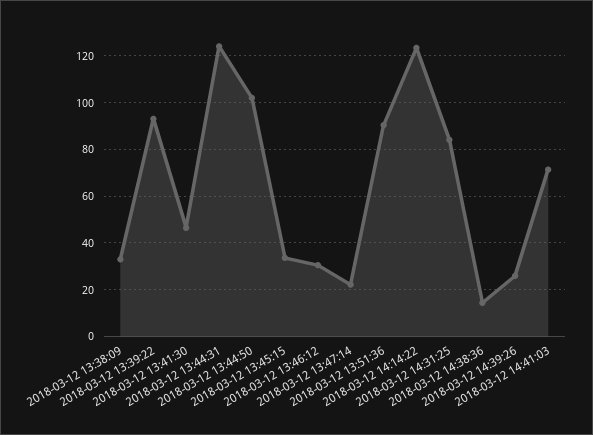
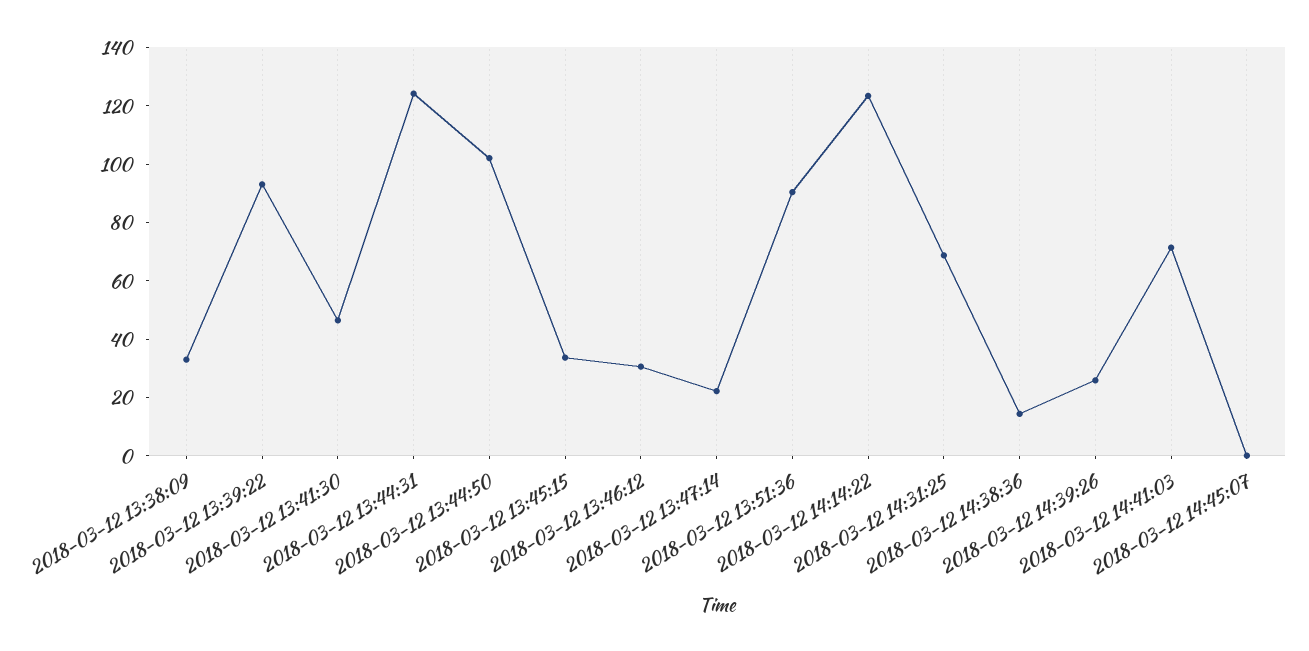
2018-03-12 14:31:25: 85 -> 70
2018-03-12 14:45:07: none -> 0

